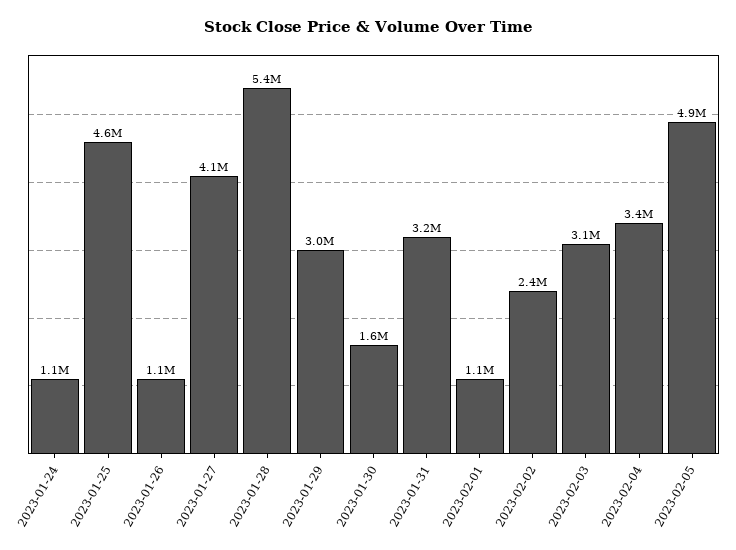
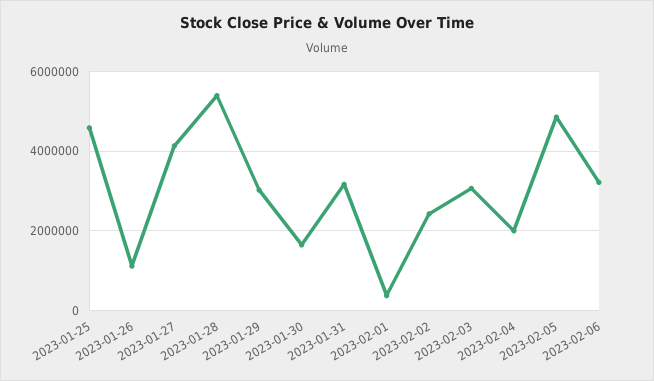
2023-01-24: 1100000 -> none
2023-02-01: 1100000 -> 400000
2023-02-04: 3400000 -> 2000000
2023-02-06: none -> 3200000

